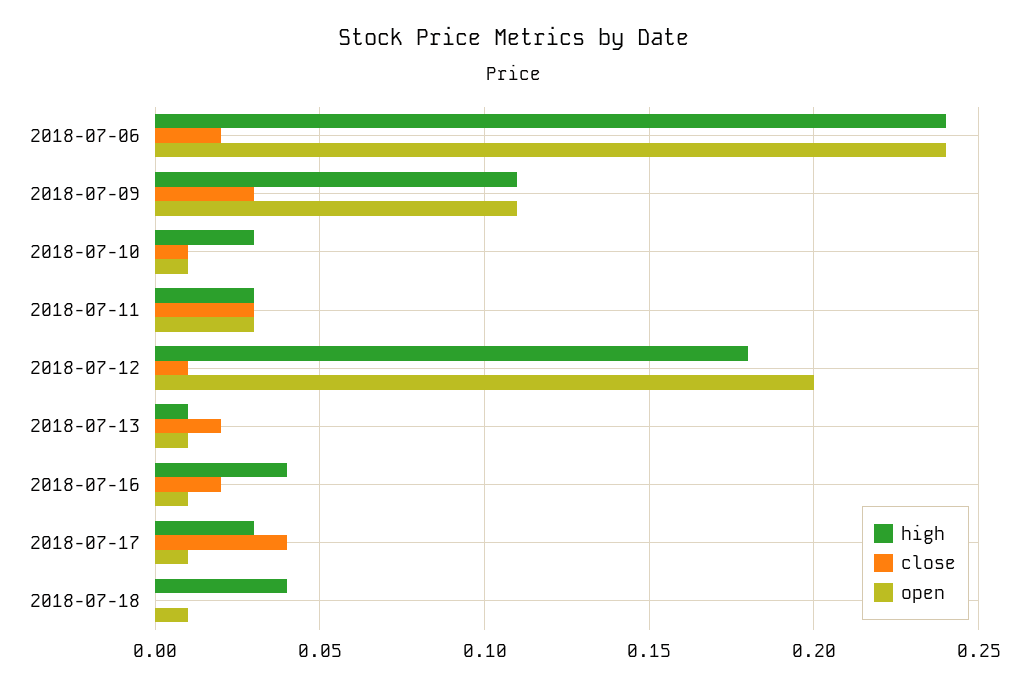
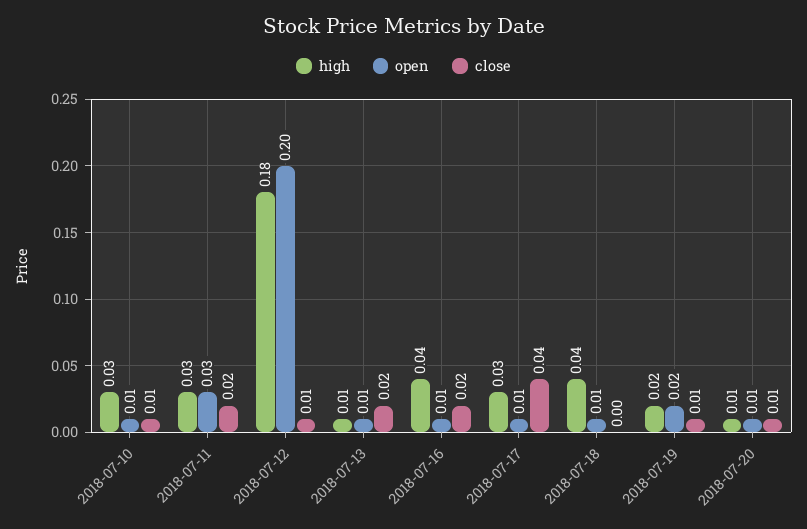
high, 2018-07-06: 0.24 -> none
close, 2018-07-06: 0.02 -> none
open, 2018-07-06: 0.24 -> none
high, 2018-07-09: 0.11 -> none
close, 2018-07-09: 0.03 -> none
open, 2018-07-09: 0.11 -> none
close, 2018-07-11: 0.03 -> 0.02
high, 2018-07-19: none -> 0.02
open, 2018-07-19: none -> 0.02
close, 2018-07-19: none -> 0.01
high, 2018-07-20: none -> 0.01
open, 2018-07-20: none -> 0.01
close, 2018-07-20: none -> 0.01

